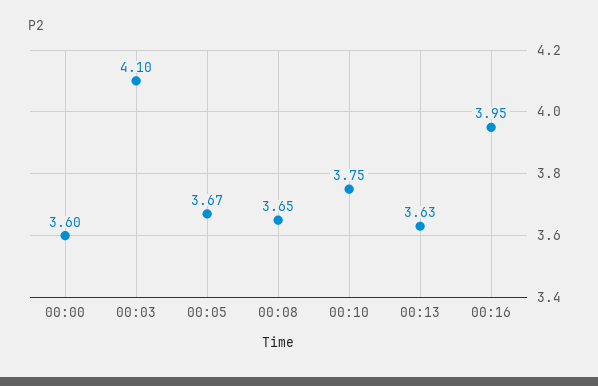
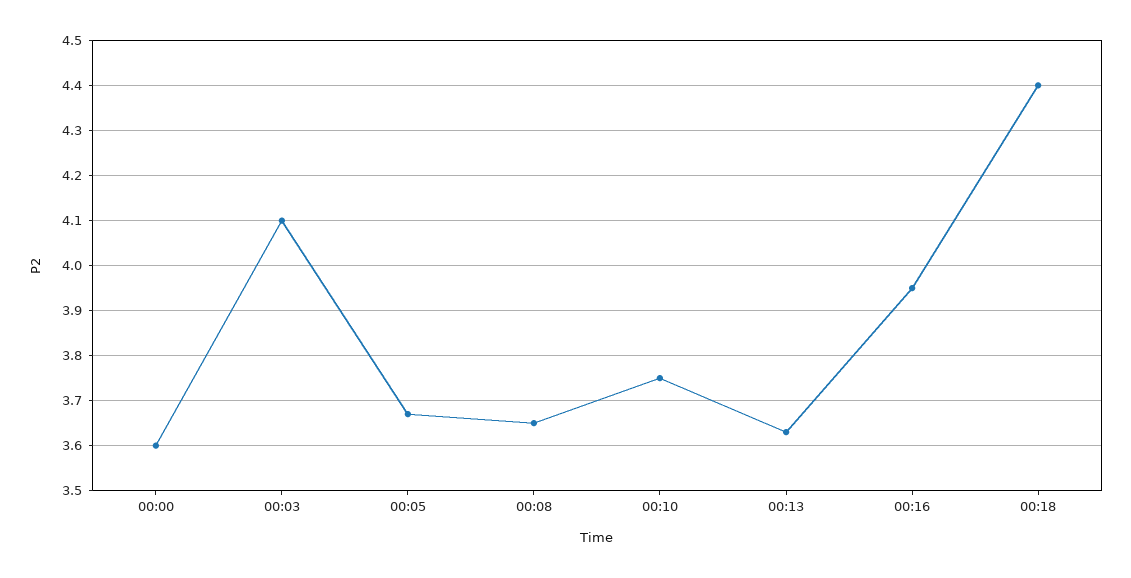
00:18: none -> 4.4

